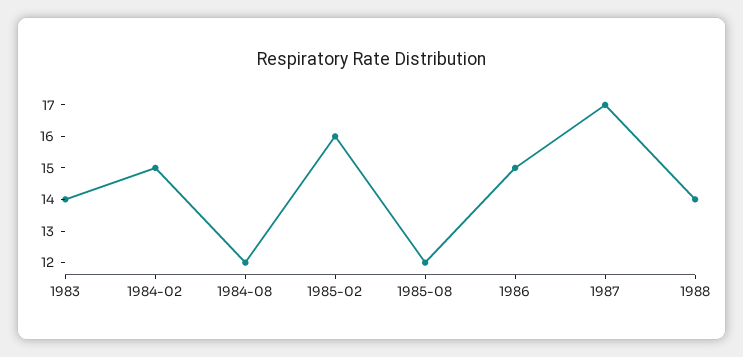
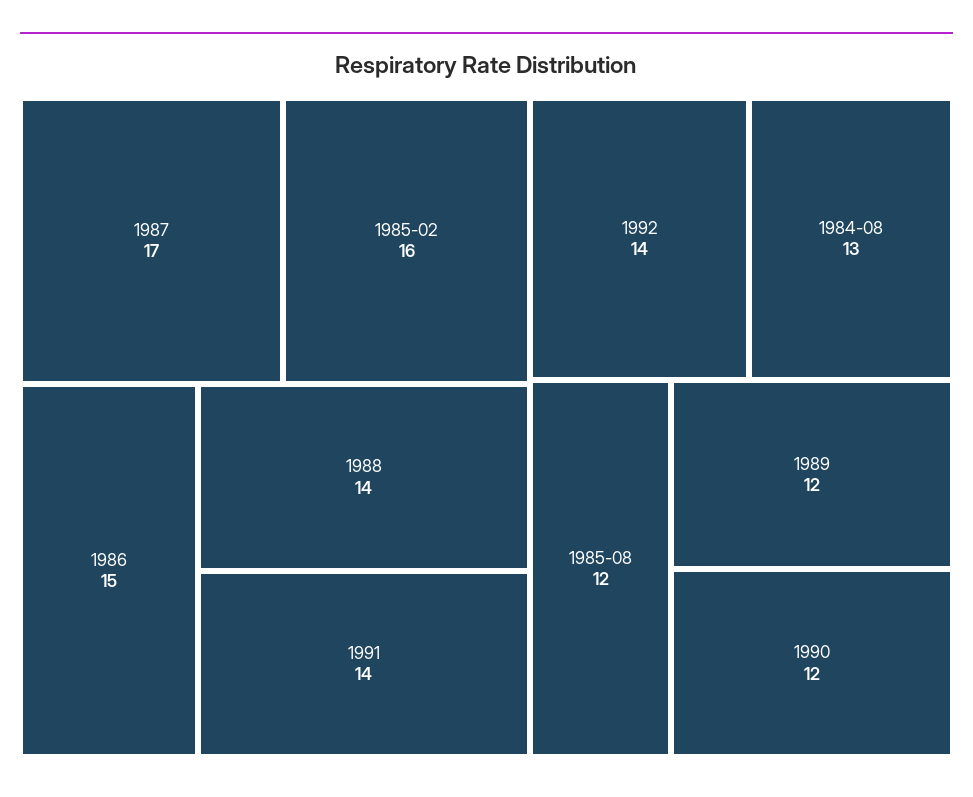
1983: 14 -> none
1984-02: 15 -> none
1984-08: 12 -> 13
1991: none -> 14
1992: none -> 14
1989: none -> 12
1990: none -> 12

